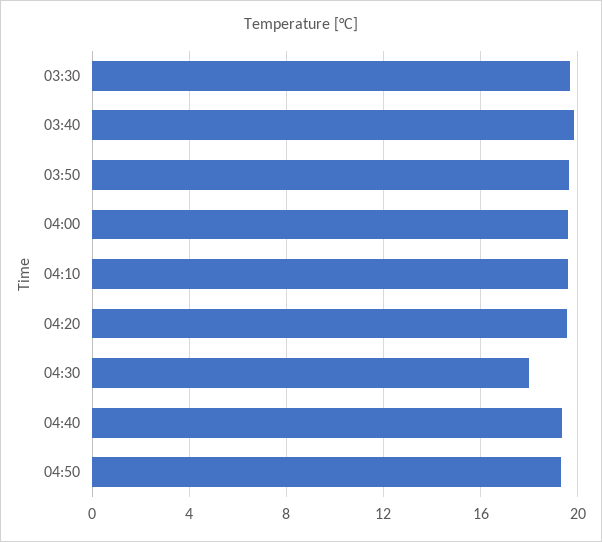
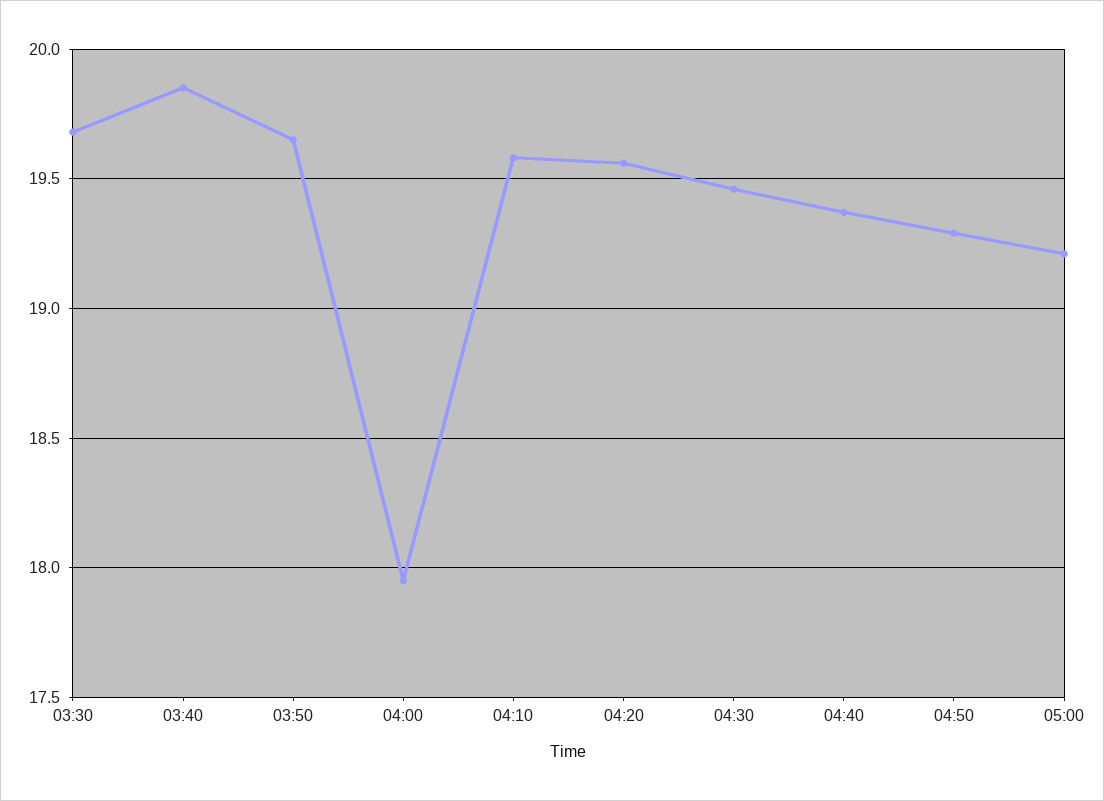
04:00: 19.5 -> 17.95
04:30: 18 -> 19.45
05:00: none -> 19.2

